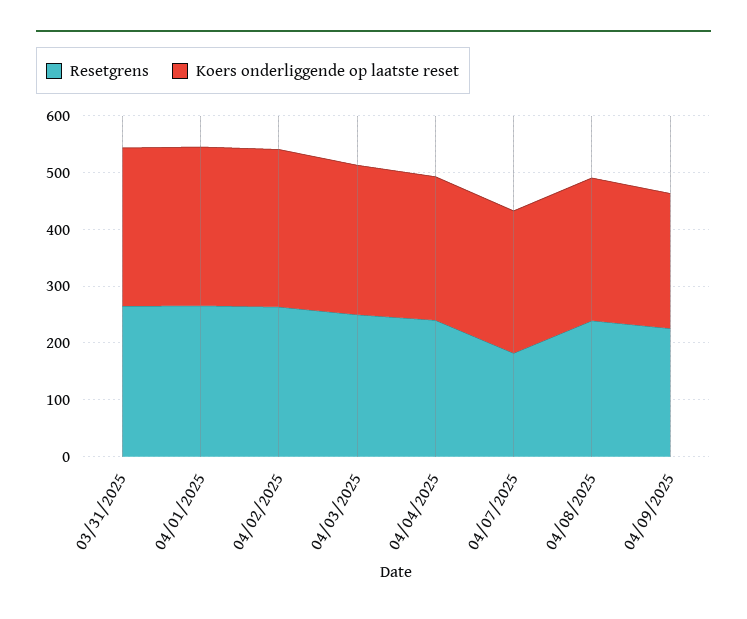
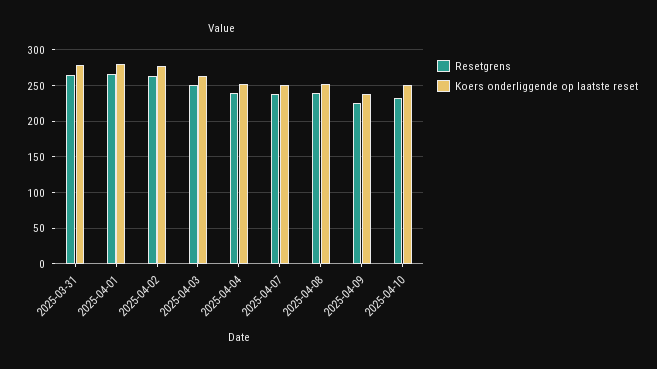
Resetgrens, 04/07/2025: 180 -> 240
Resetgrens, 2025-04-10: none -> 230
Koers onderliggende op laatste reset, 2025-04-10: none -> 250

